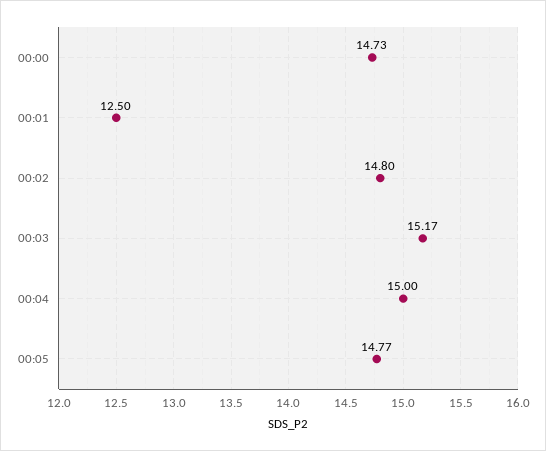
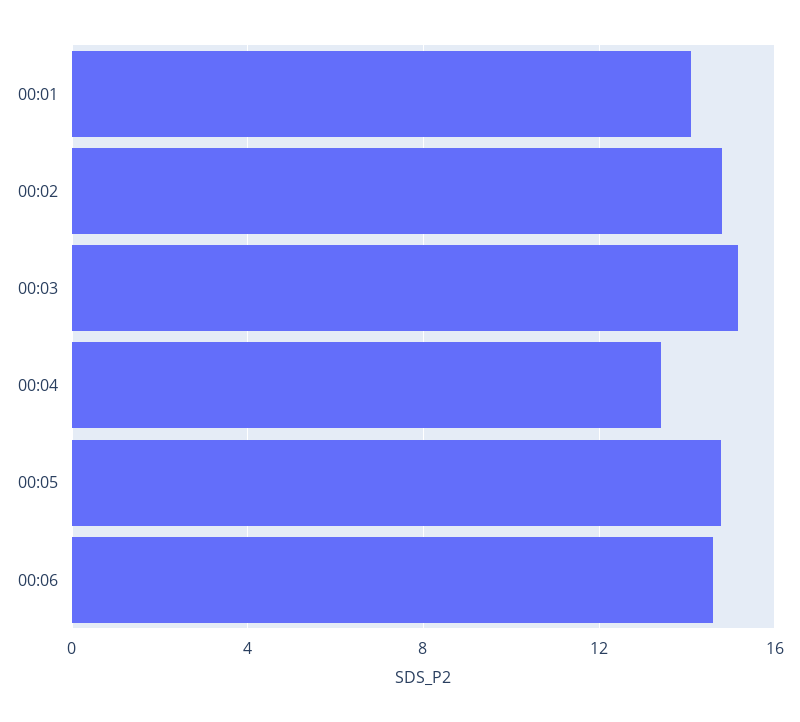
00:00: 14.73 -> none
00:01: 12.5 -> 14
00:04: 15 -> 13.5
00:06: none -> 14.5

